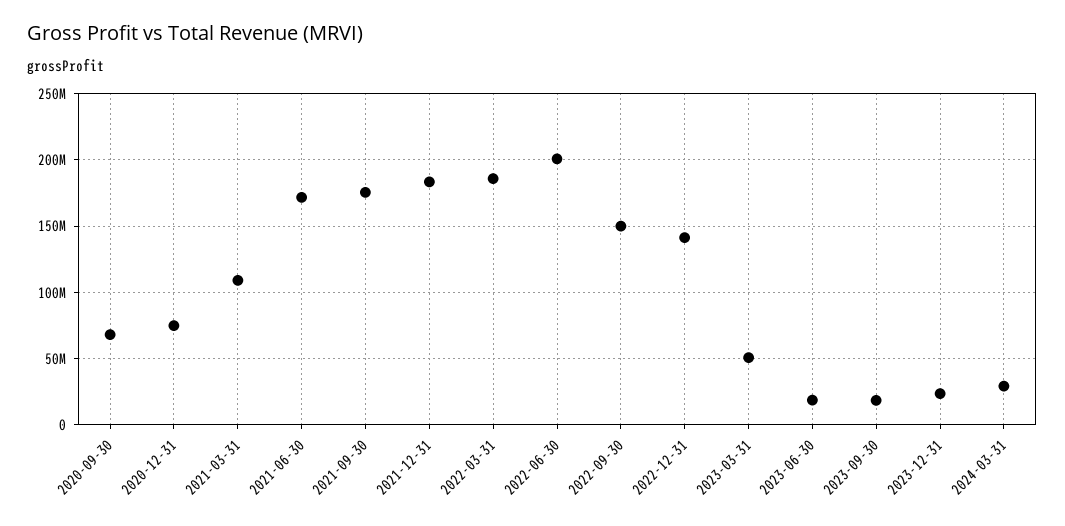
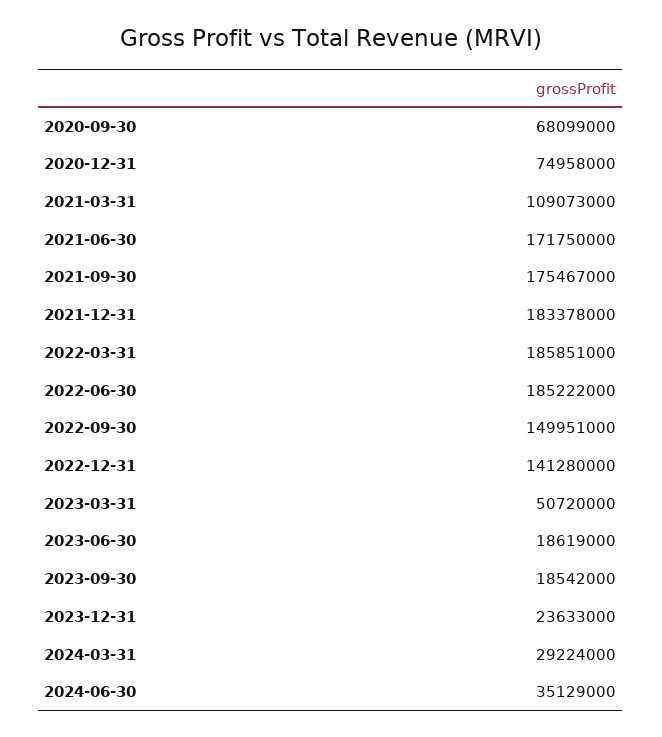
2022-06-30: 200000000 -> 185222000
2024-06-30: none -> 35129000

